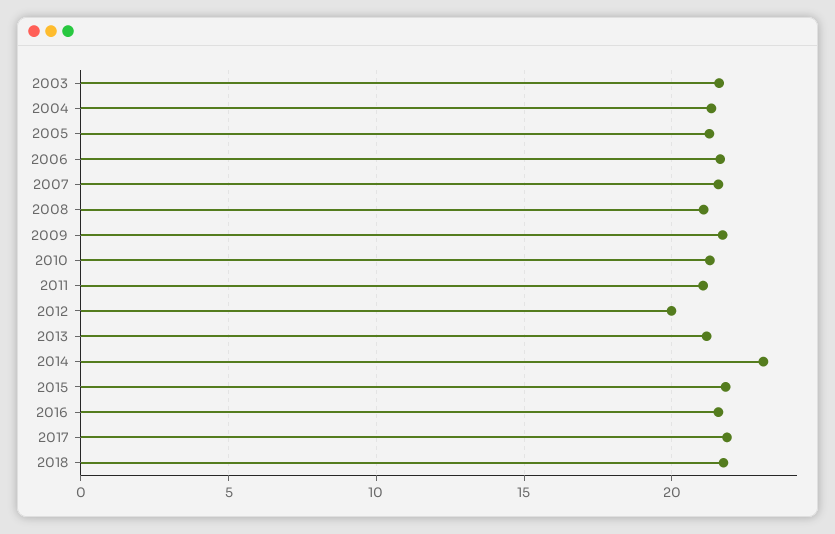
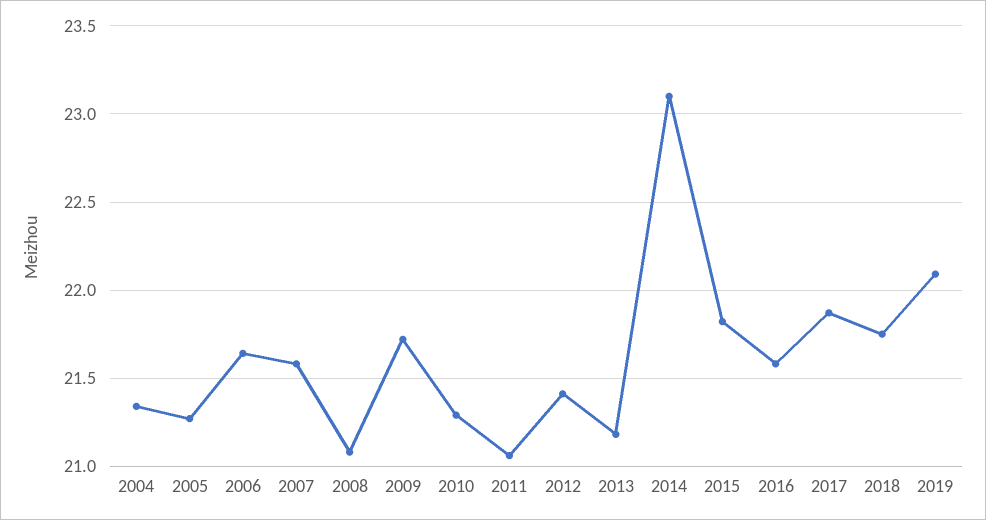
2003: 21.5 -> none
2012: 20 -> 21.4
2019: none -> 22.1

